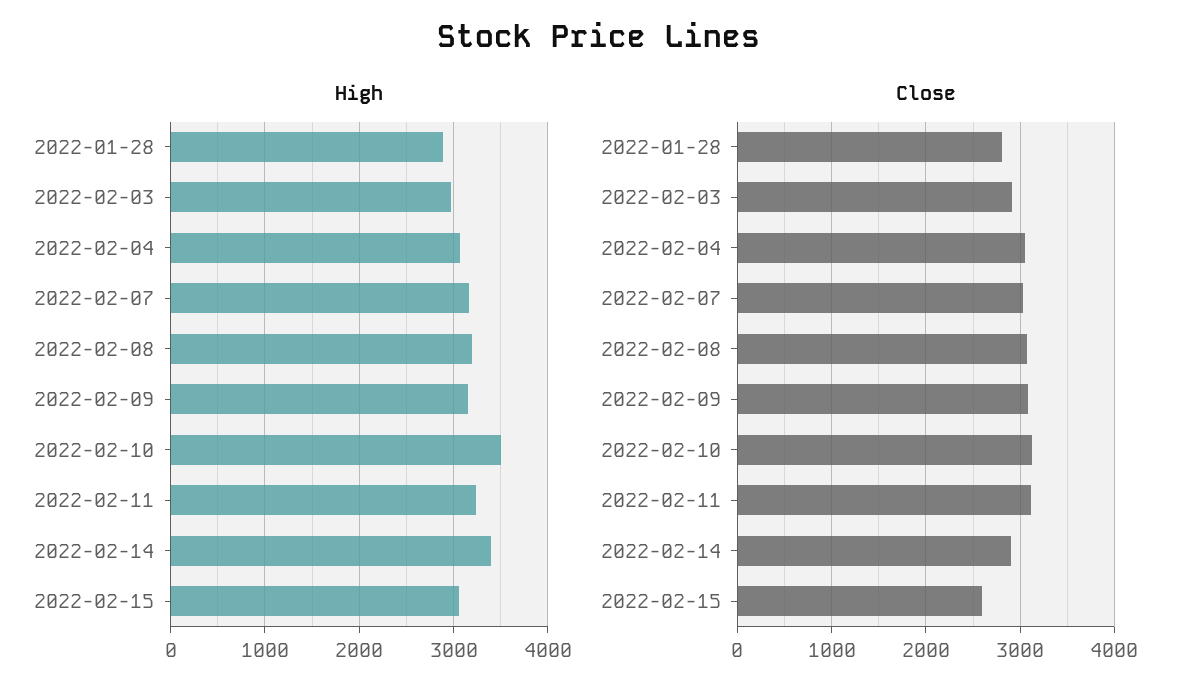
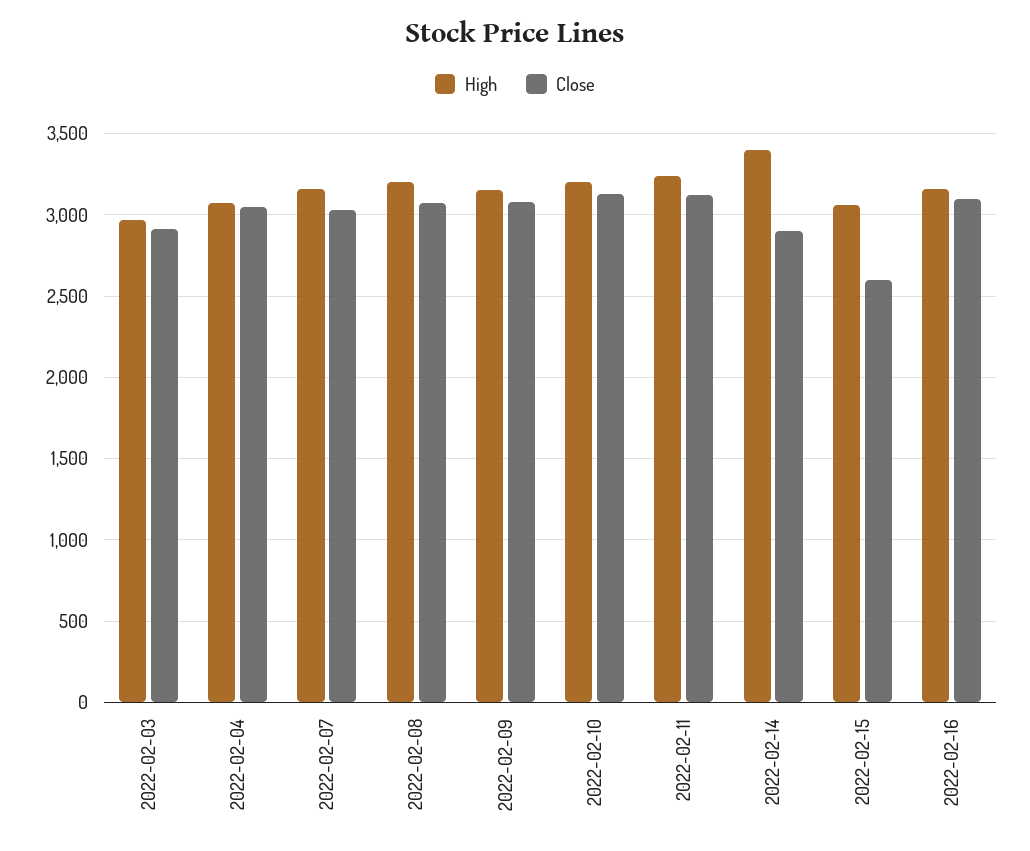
High, 2022-01-28: 2900 -> none
High, 2022-02-10: 3500 -> 3200
Close, 2022-01-28: 2800 -> none
High, 2022-02-16: none -> 3150
Close, 2022-02-16: none -> 3100

